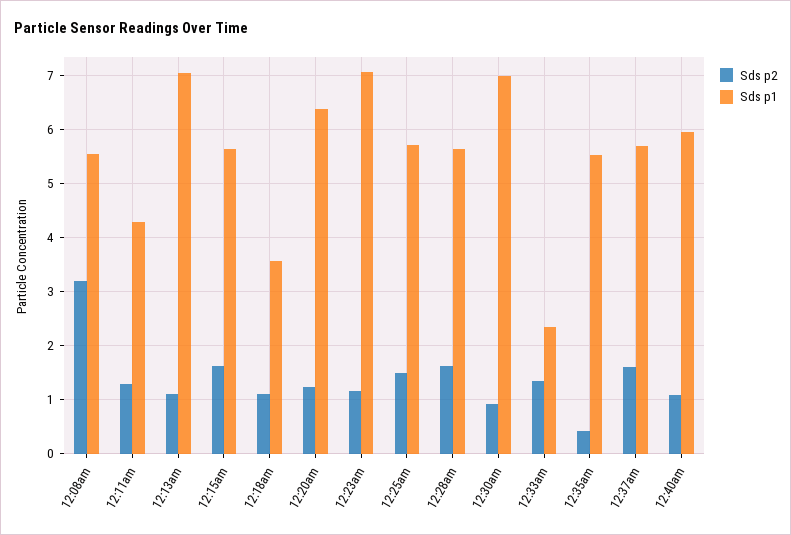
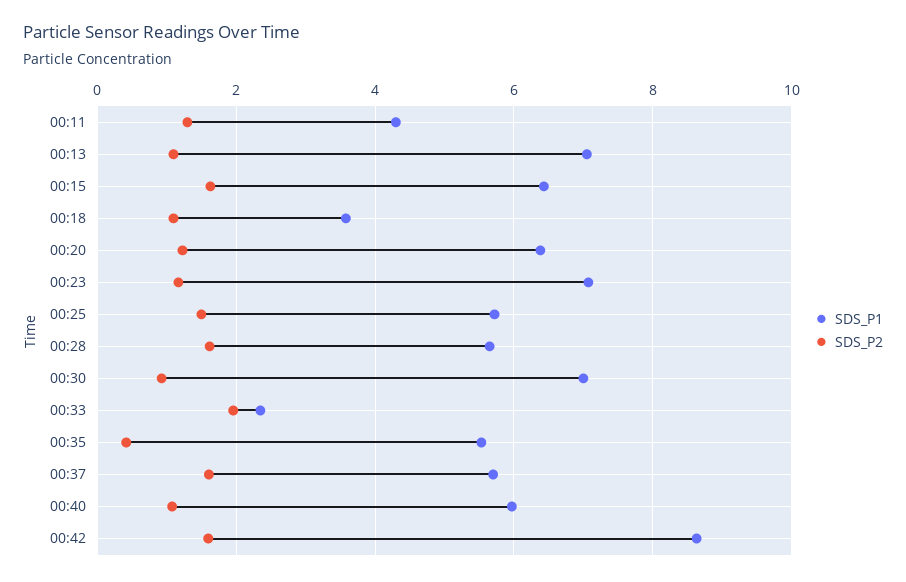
Sds p2, 12:08am: 3.2 -> none
Sds p1, 12:08am: 5.6 -> none
Sds p1, 12:15am: 5.6 -> 6.4
Sds p2, 12:33am: 1.4 -> 2
Sds p1, 00:42: none -> 8.6
Sds p2, 00:42: none -> 1.6

